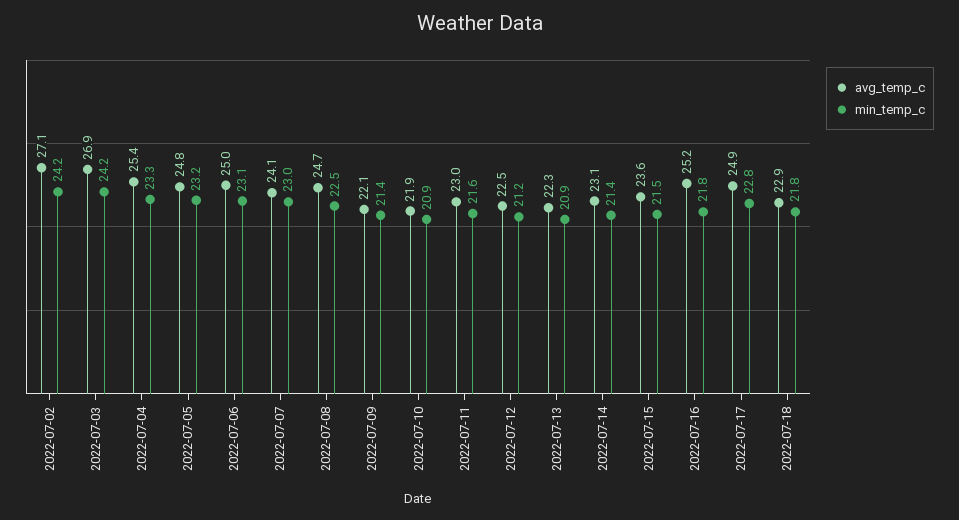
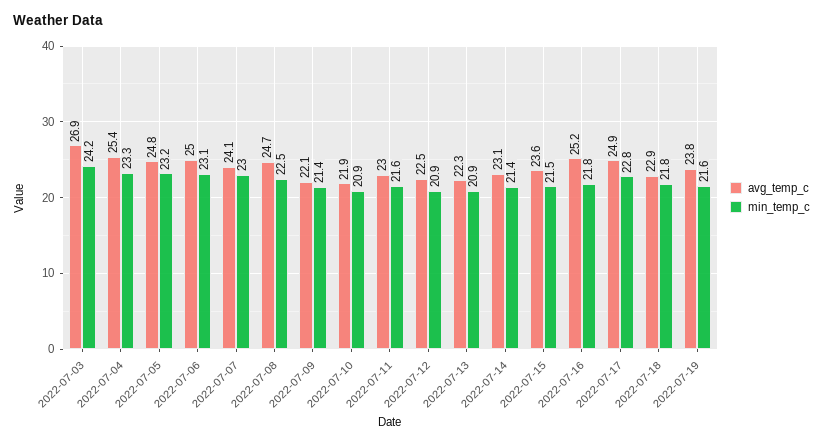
avg_temp_c, 2022-07-02: 27.1 -> none
min_temp_c, 2022-07-02: 24.2 -> none
min_temp_c, 2022-07-12: 21.2 -> 20.9
avg_temp_c, 2022-07-19: none -> 23.8
min_temp_c, 2022-07-19: none -> 21.6

